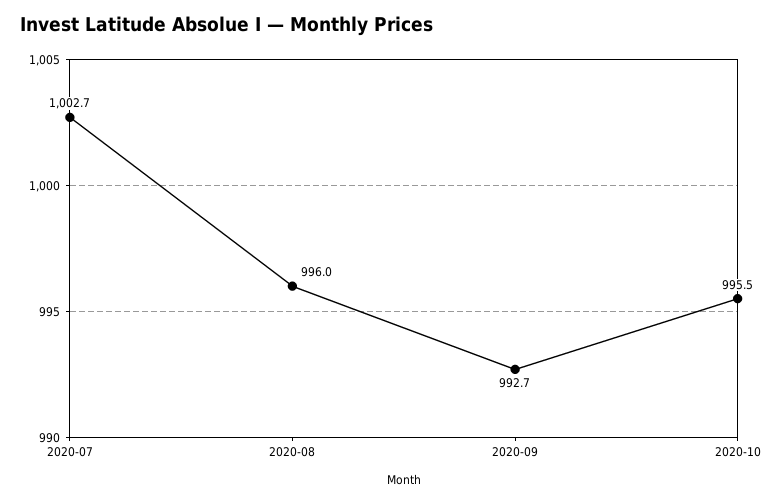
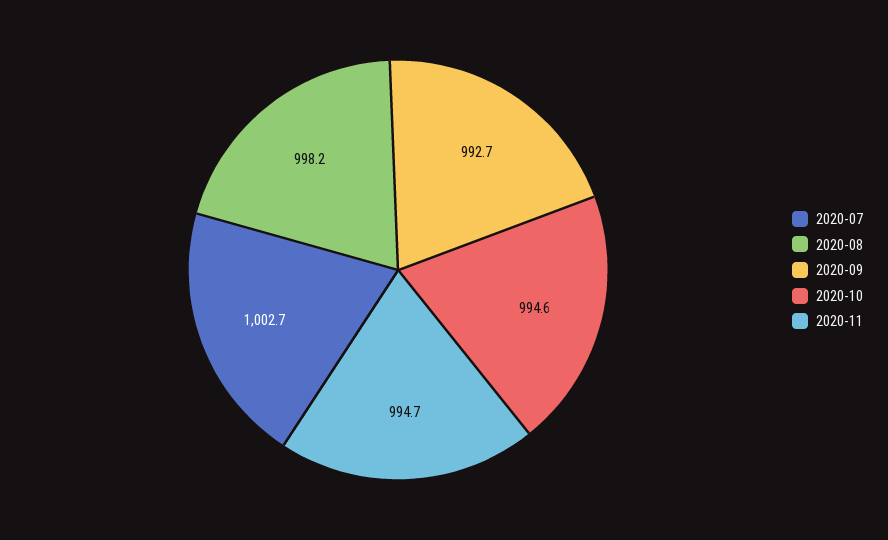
2020-08: 996 -> 998.2
2020-10: 995.5 -> 994.6
2020-11: none -> 994.7

